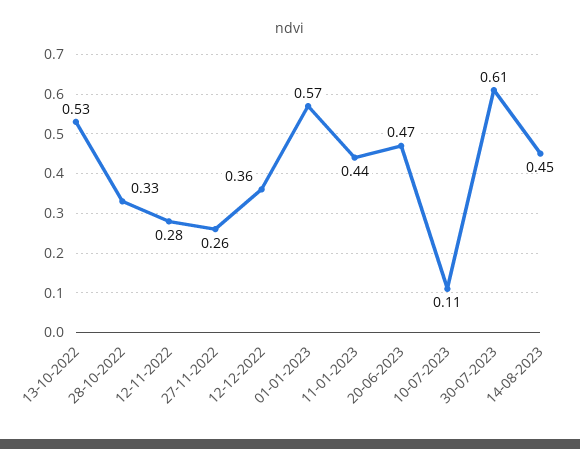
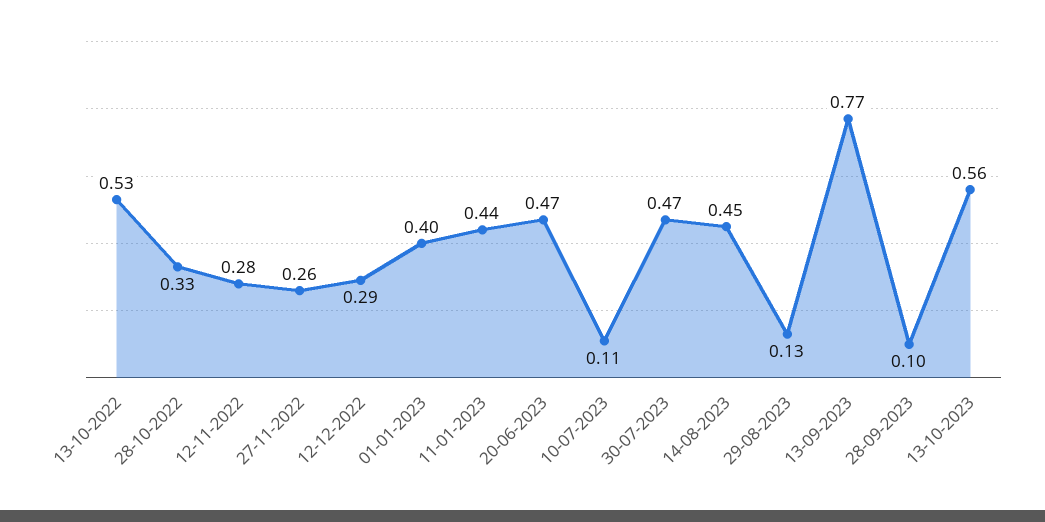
12-12-2022: 0.36 -> 0.29
01-01-2023: 0.57 -> 0.4
30-07-2023: 0.61 -> 0.47
29-08-2023: none -> 0.13
13-09-2023: none -> 0.77
28-09-2023: none -> 0.1
13-10-2023: none -> 0.56

